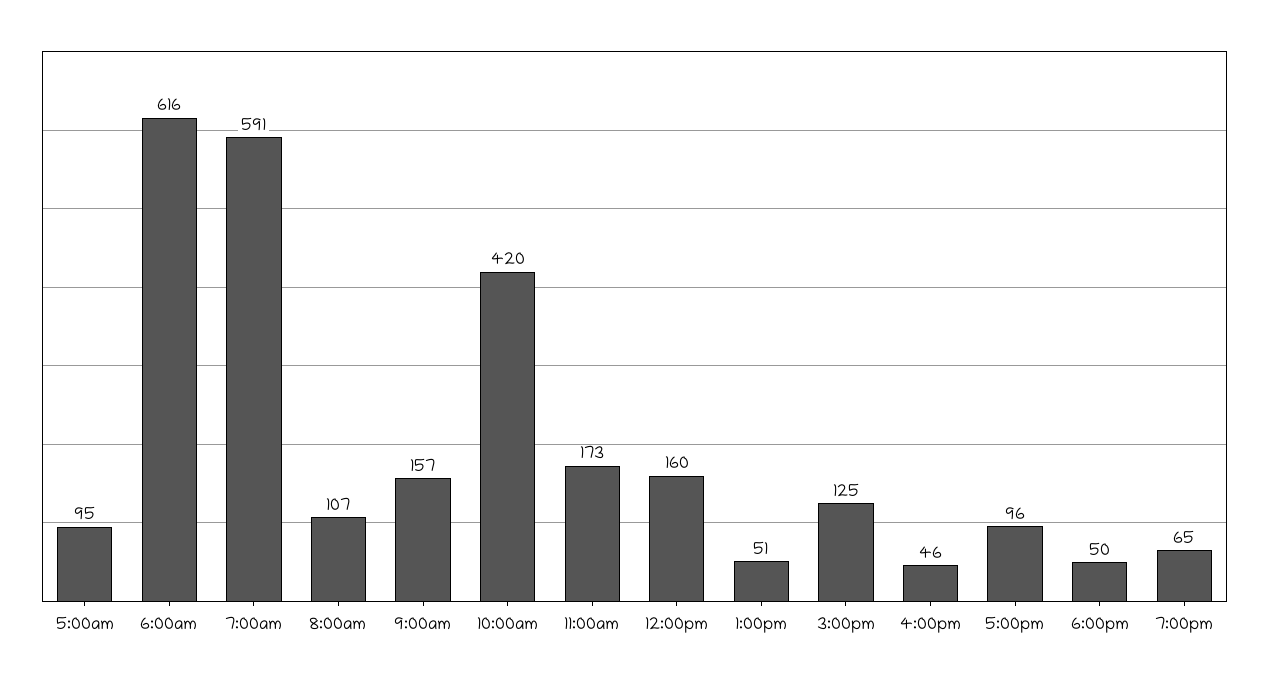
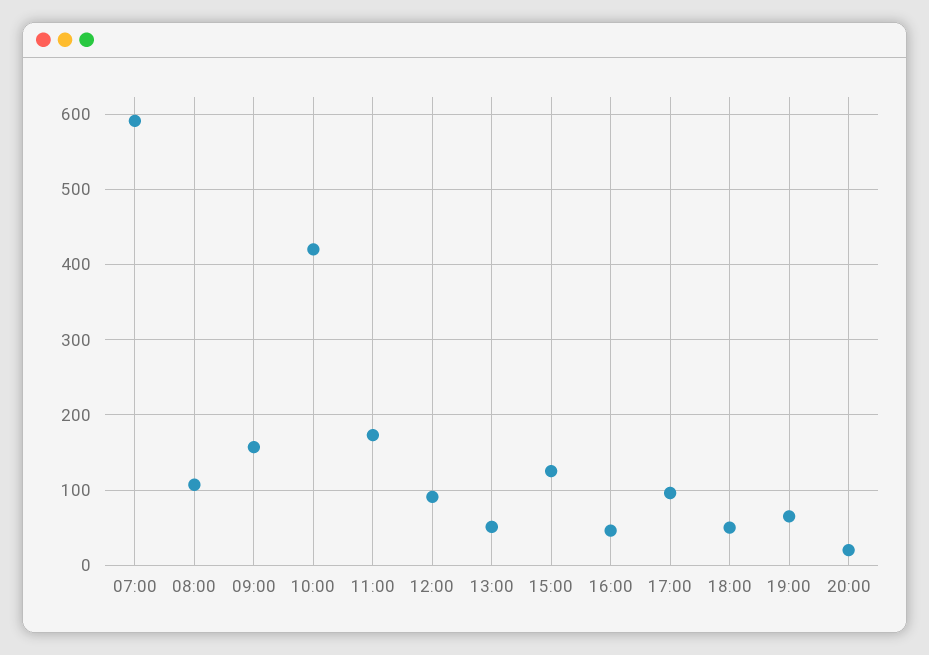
5:00am: 95 -> none
6:00am: 616 -> none
12:00pm: 160 -> 90
20:00: none -> 20

